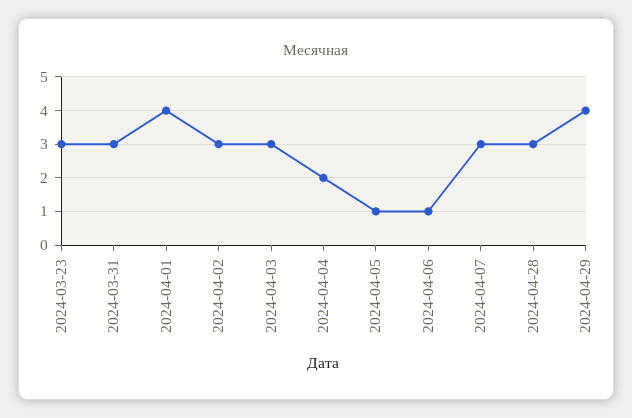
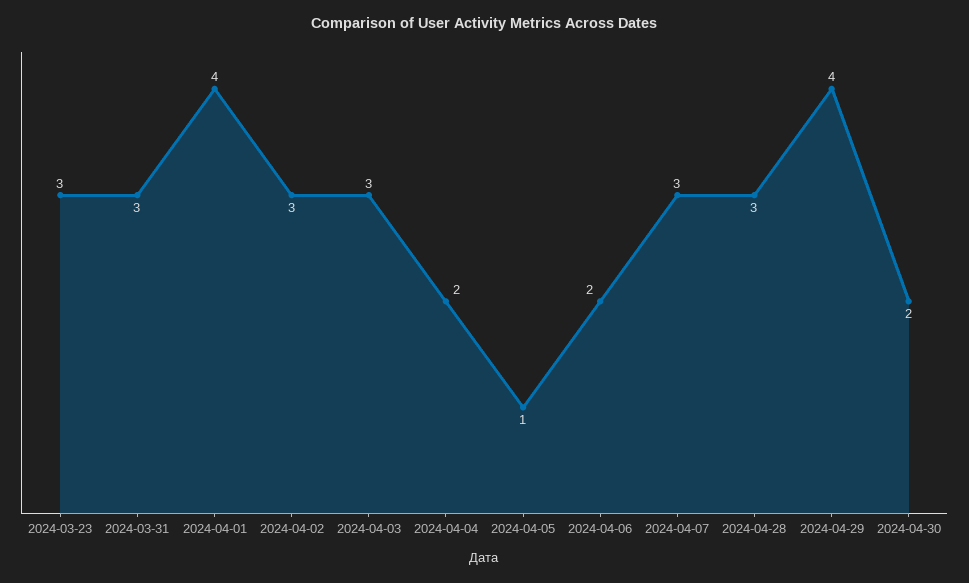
2024-04-06: 1 -> 2
2024-04-30: none -> 2

